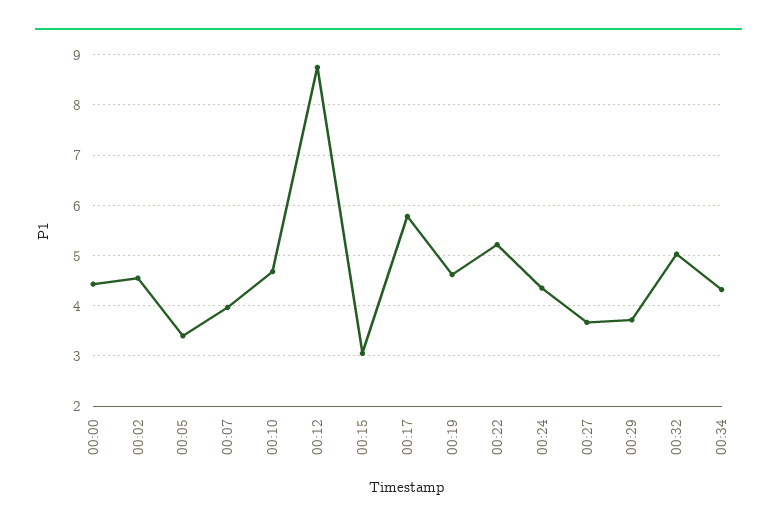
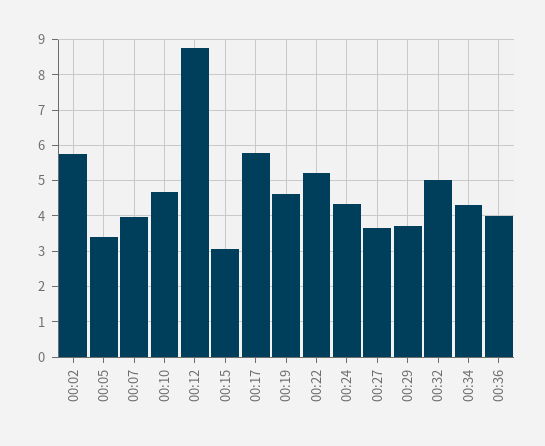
00:00: 4.4 -> none
00:02: 4.6 -> 5.8
00:36: none -> 4

